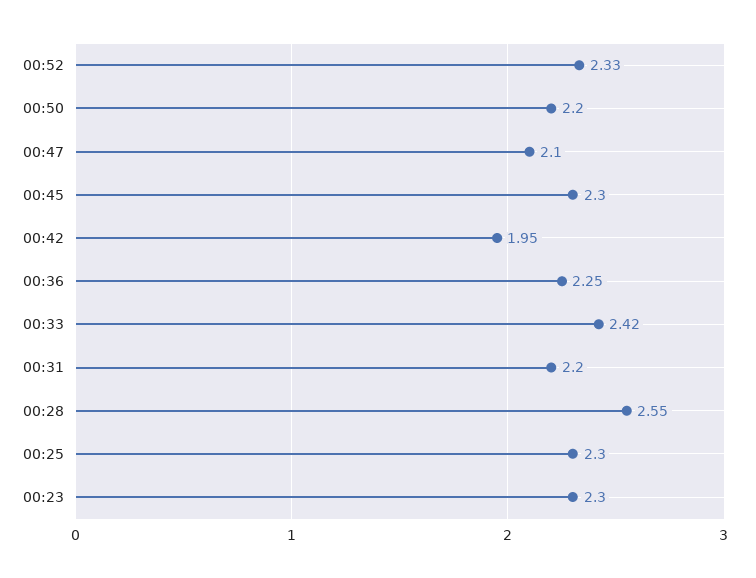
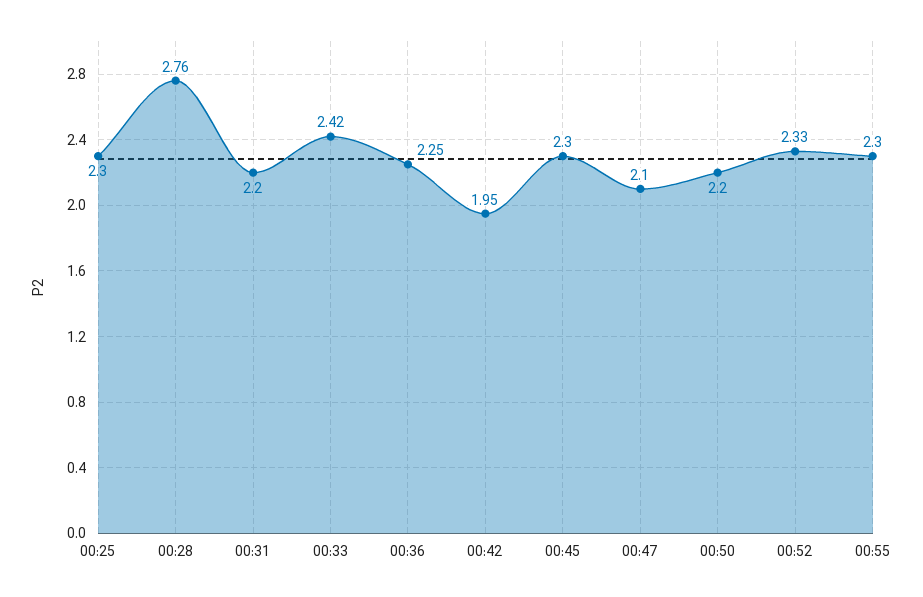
00:28: 2.55 -> 2.76
00:23: 2.3 -> none
00:55: none -> 2.3

